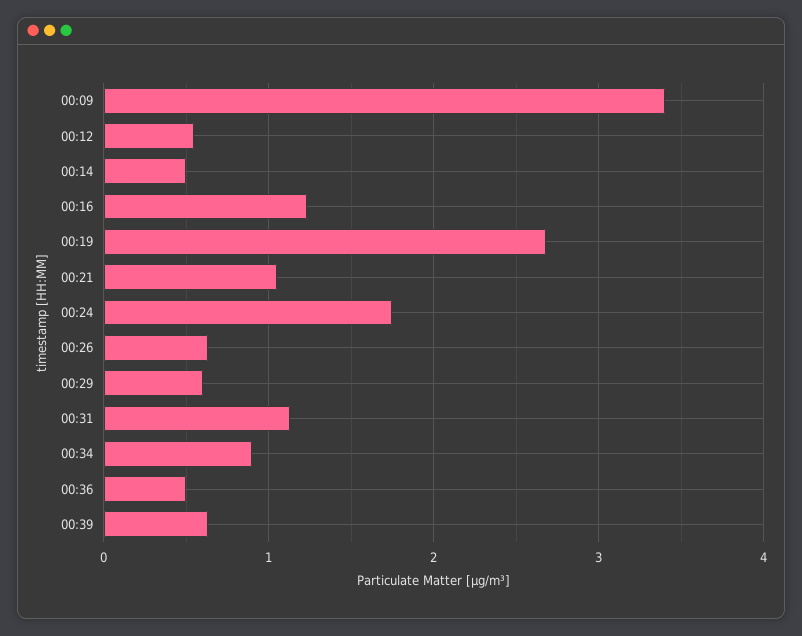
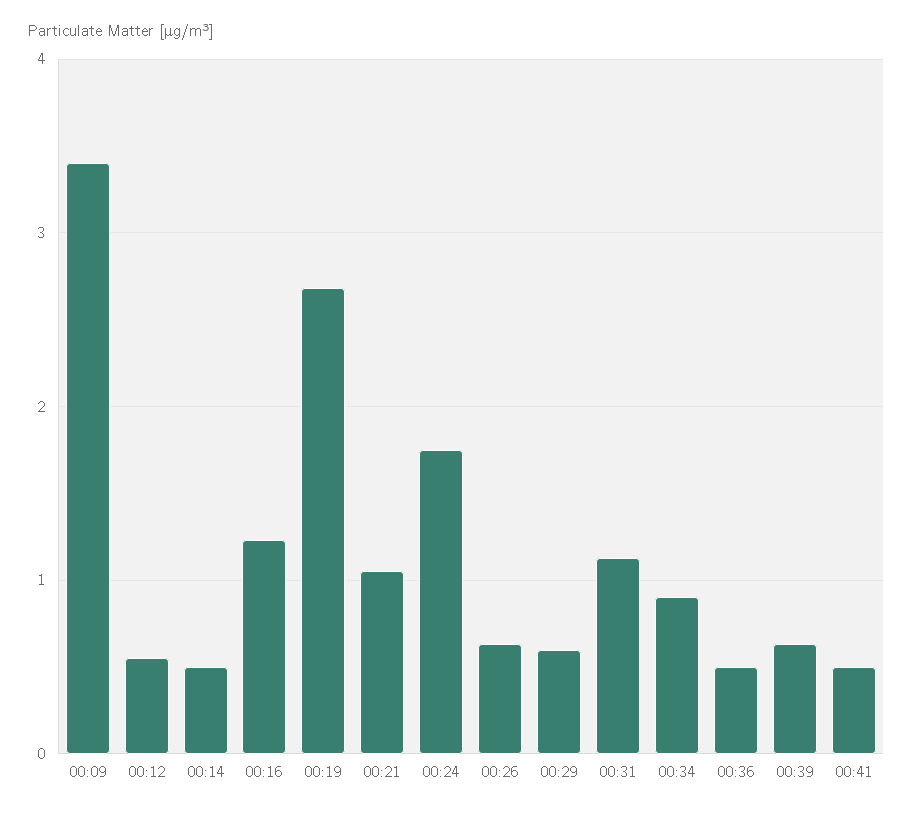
00:41: none -> 0.5

